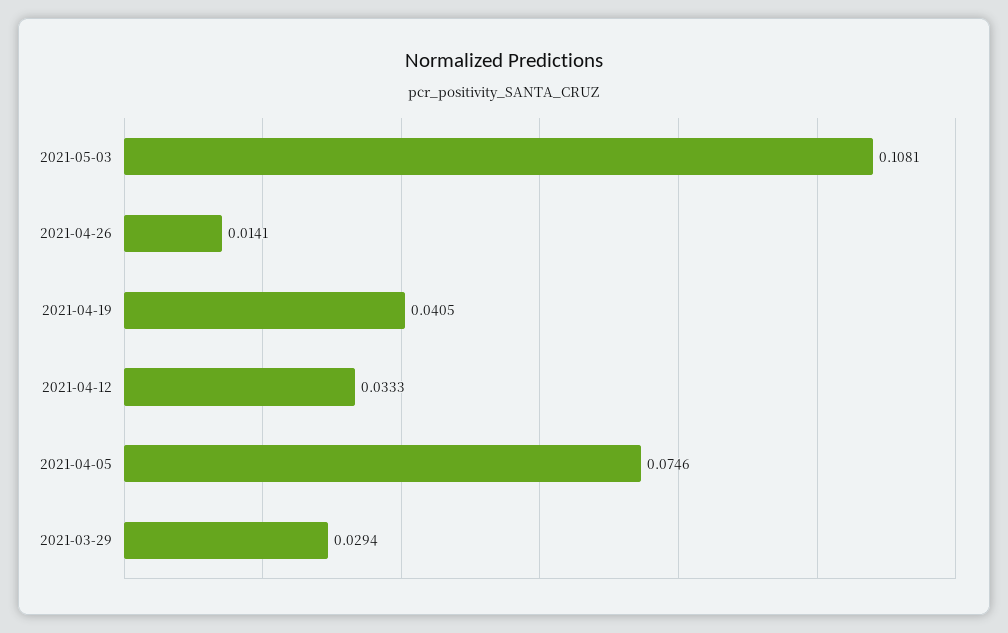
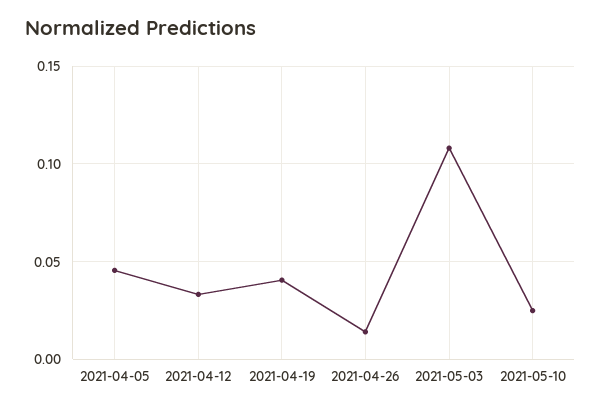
2021-04-05: 0.0746 -> 0.045
2021-03-29: 0.0294 -> none
2021-05-10: none -> 0.025

